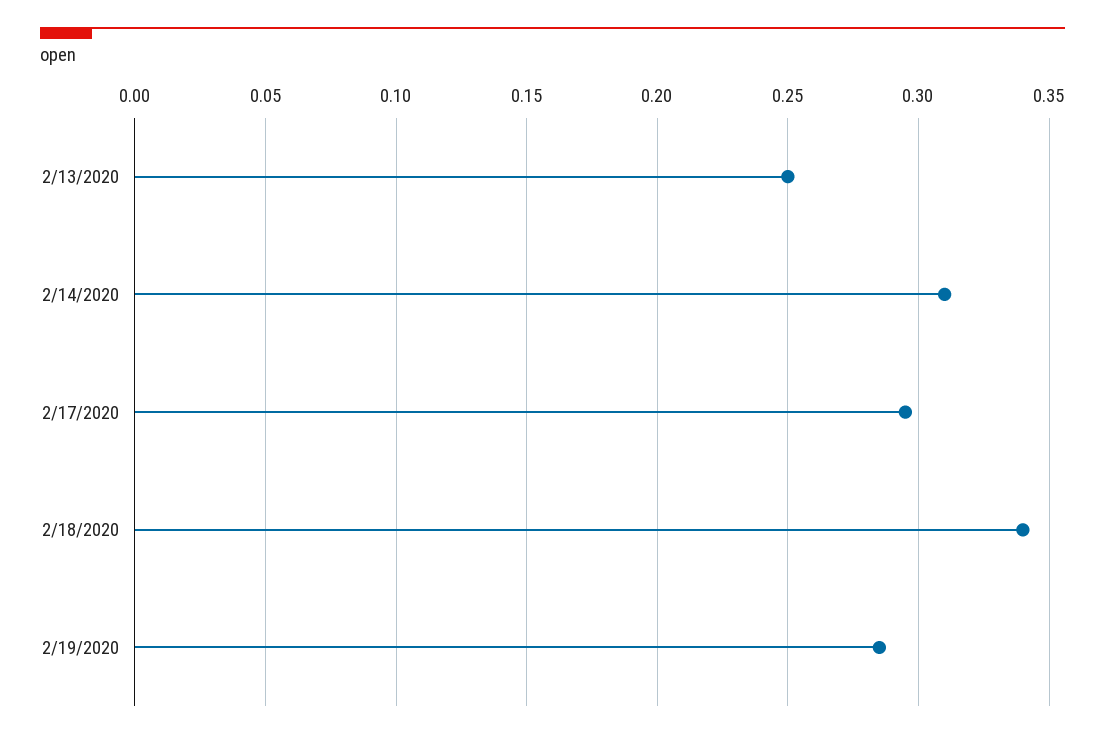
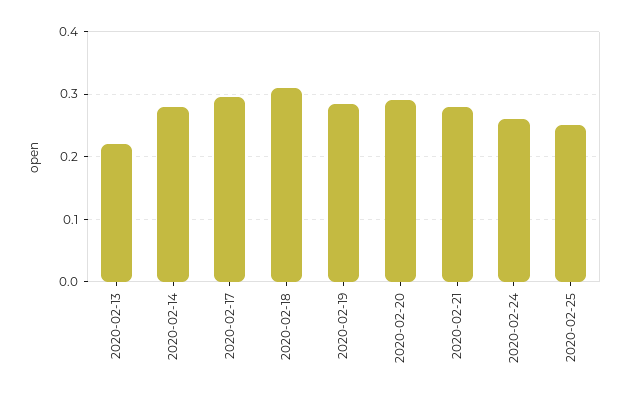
2/13/2020: 0.25 -> 0.22
2/14/2020: 0.31 -> 0.28
2/18/2020: 0.34 -> 0.31
2020-02-20: none -> 0.29
2020-02-21: none -> 0.28
2020-02-24: none -> 0.26
2020-02-25: none -> 0.25

